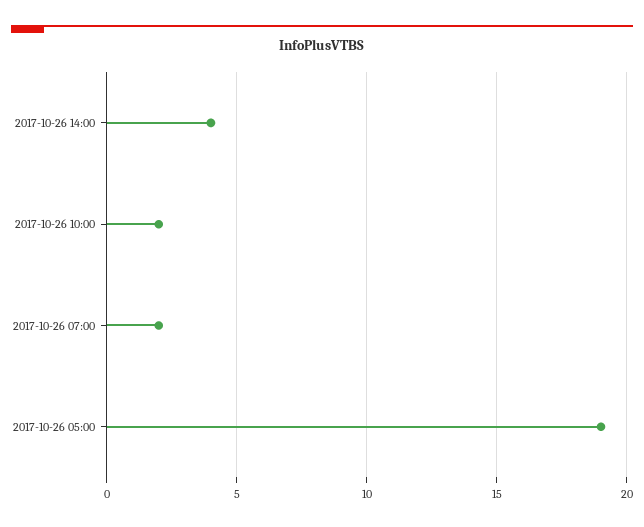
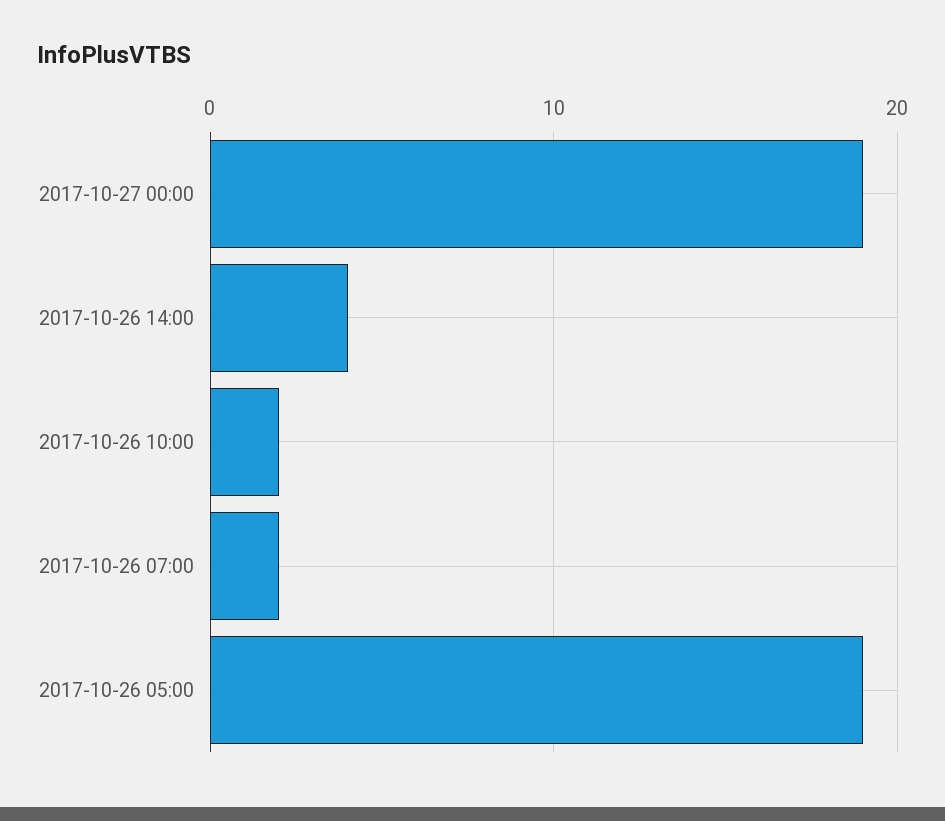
2017-10-27 00:00: none -> 19

